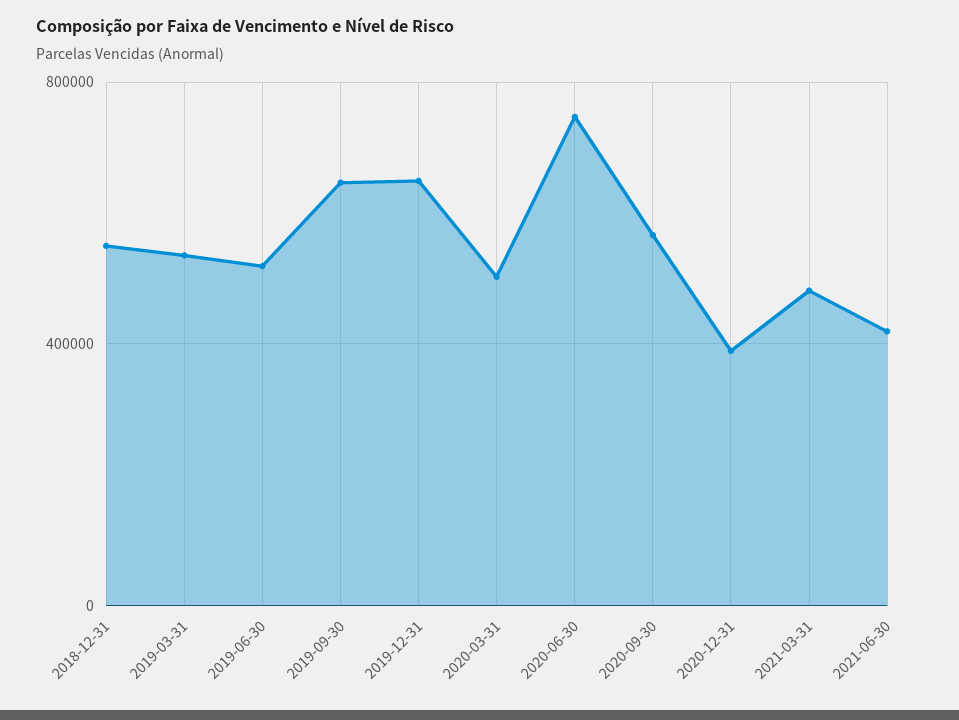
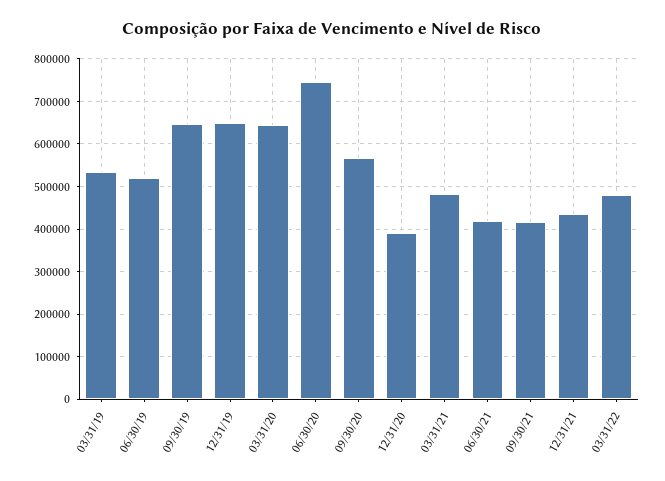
2018-12-31: 550000 -> none
2020-03-31: 500000 -> 640000
09/30/21: none -> 420000
12/31/21: none -> 440000
03/31/22: none -> 480000

